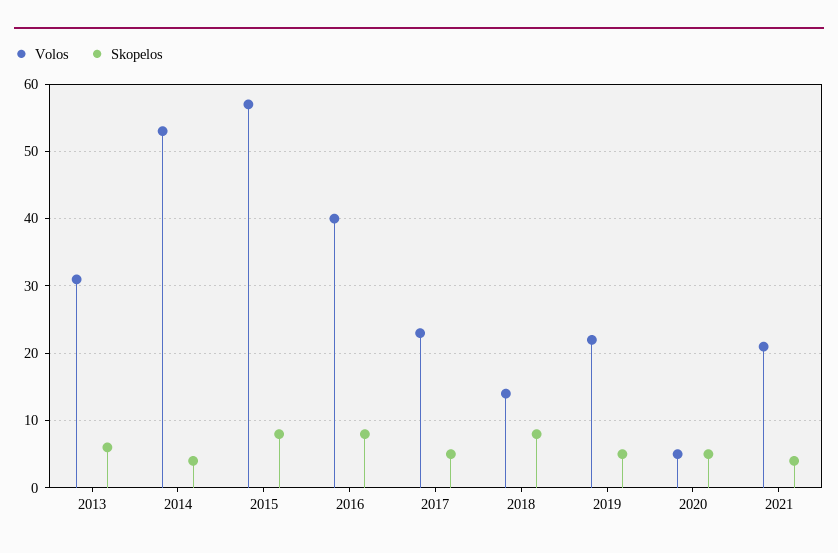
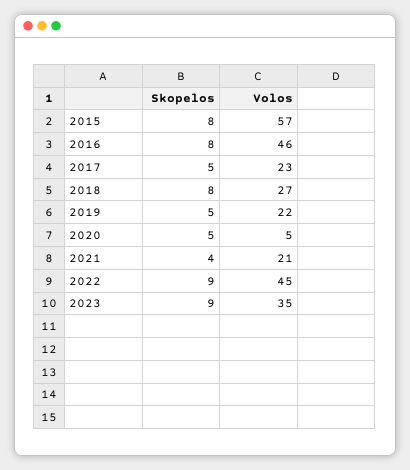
Volos, 2013: 31 -> none
Skopelos, 2013: 6 -> none
Volos, 2014: 53 -> none
Skopelos, 2014: 4 -> none
Volos, 2016: 40 -> 46
Volos, 2018: 14 -> 27
Skopelos, 2022: none -> 9
Volos, 2022: none -> 45
Skopelos, 2023: none -> 9
Volos, 2023: none -> 35

